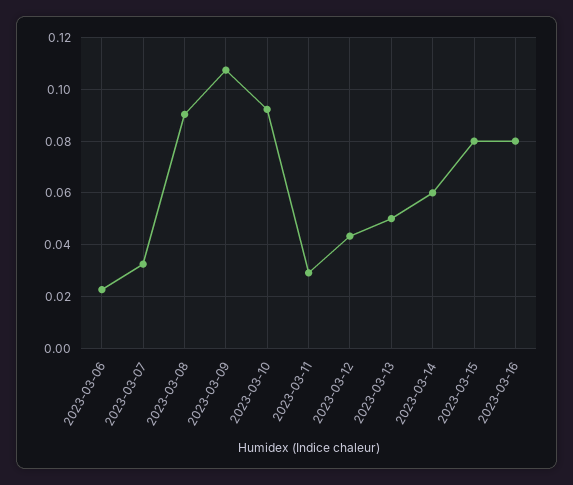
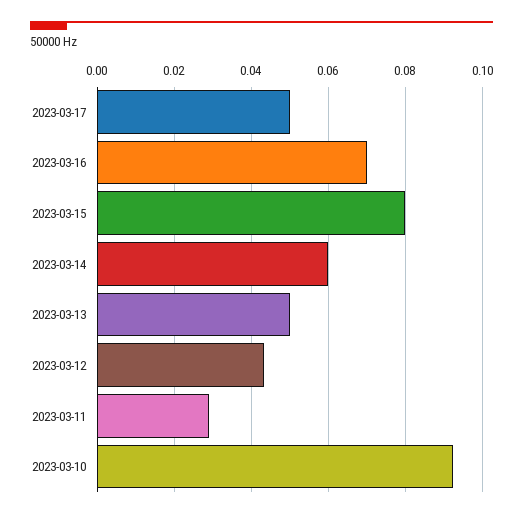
2023-03-06: 0.0225 -> none
2023-03-07: 0.0325 -> none
2023-03-08: 0.09 -> none
2023-03-09: 0.1075 -> none
2023-03-16: 0.08 -> 0.07
2023-03-17: none -> 0.05

